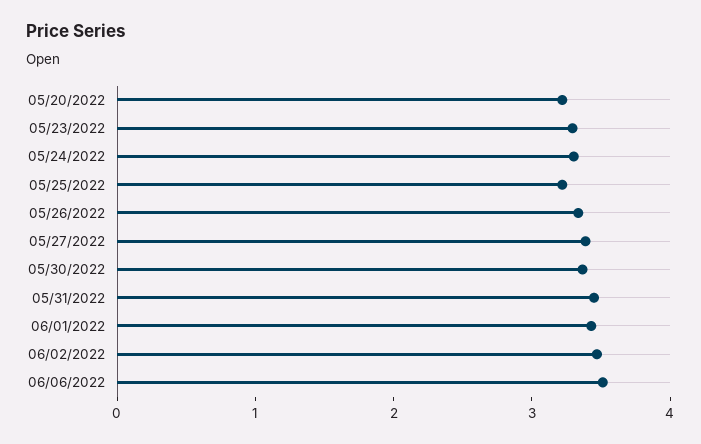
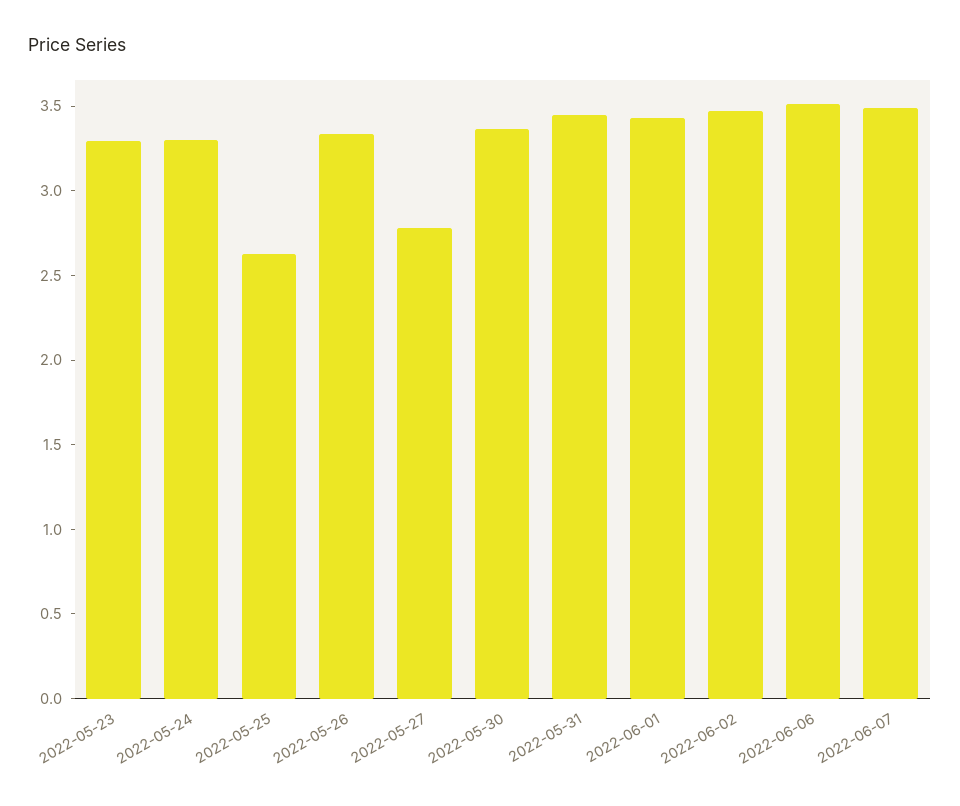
05/20/2022: 3.2 -> none
05/25/2022: 3.2 -> 2.6
05/27/2022: 3.4 -> 2.8
2022-06-07: none -> 3.5

